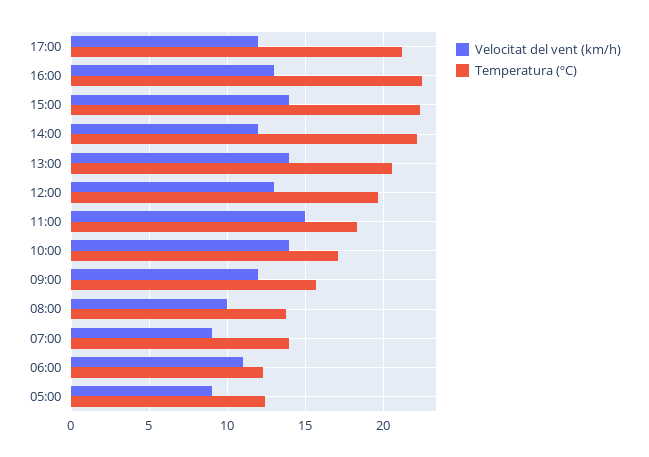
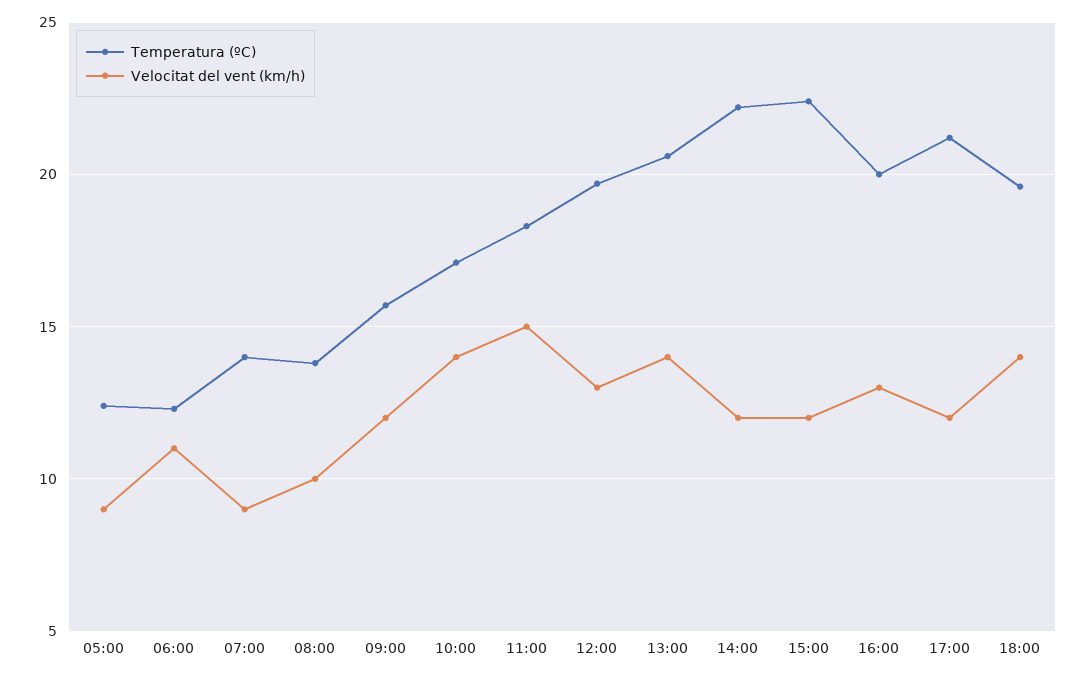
Temperatura (ºC), 16:00: 22.5 -> 20
Velocitat del vent (km/h), 15:00: 14 -> 12
Temperatura (ºC), 18:00: none -> 19.5
Velocitat del vent (km/h), 18:00: none -> 14

